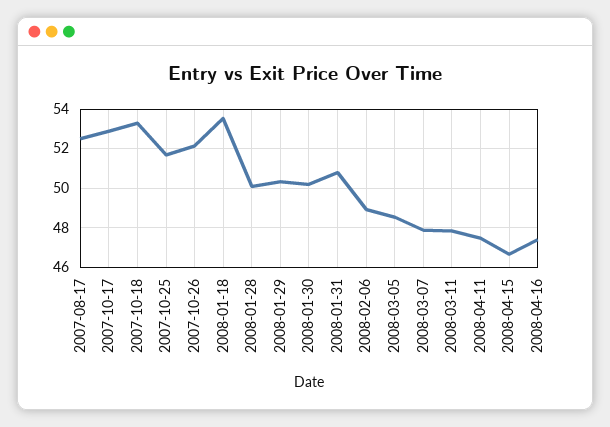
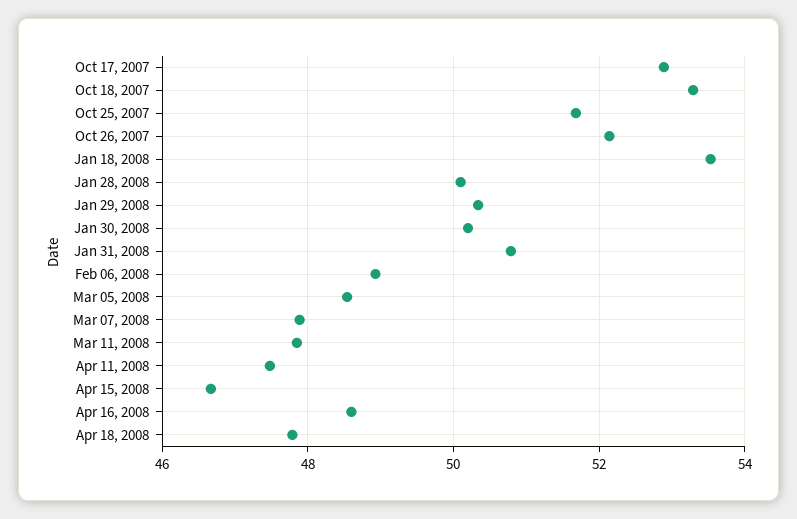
2007-08-17: 52.5 -> none
2008-04-16: 47.5 -> 48.6
Apr 18, 2008: none -> 47.8

